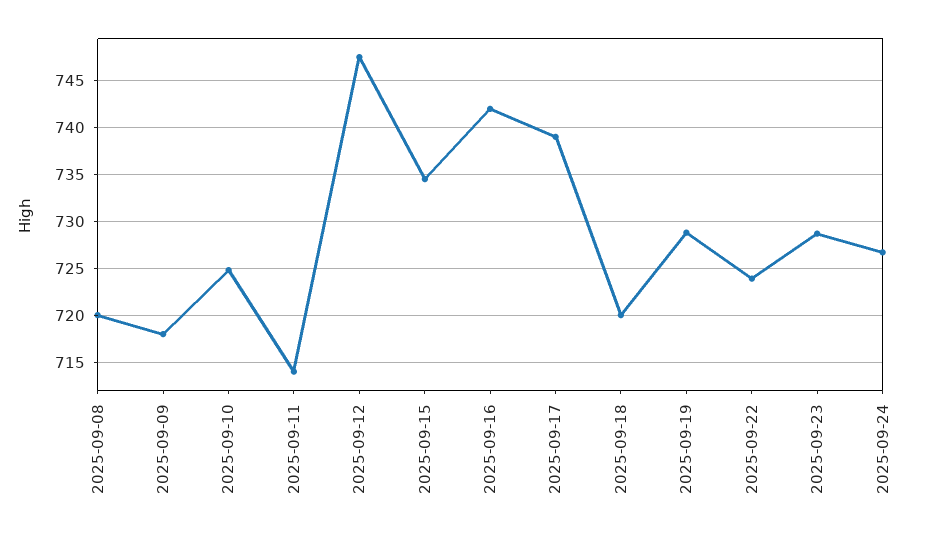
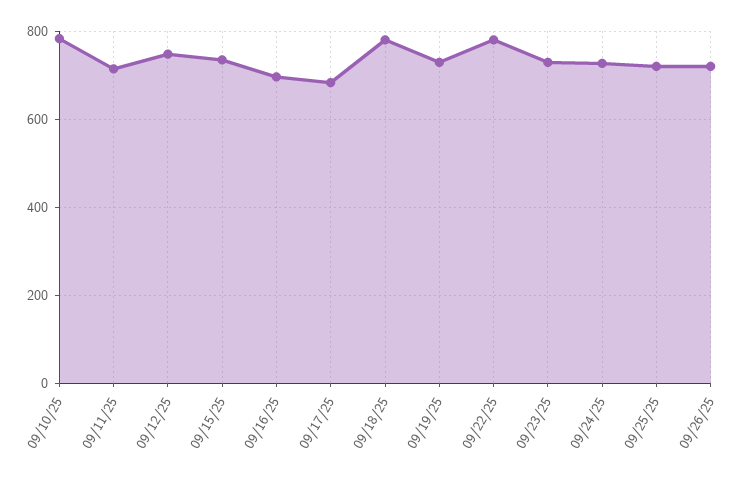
2025-09-08: 720 -> none
2025-09-09: 718 -> none
2025-09-10: 725 -> 780
2025-09-16: 742 -> 700
2025-09-17: 739 -> 680
2025-09-18: 720 -> 780
2025-09-22: 724 -> 780
09/25/25: none -> 720
09/26/25: none -> 720

